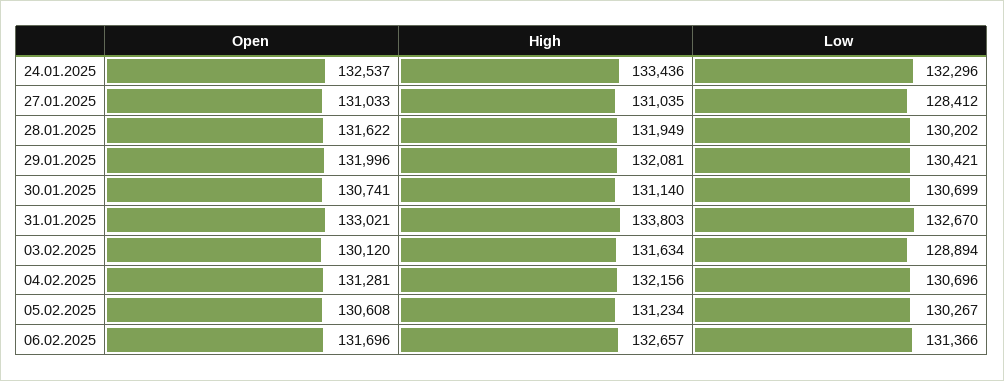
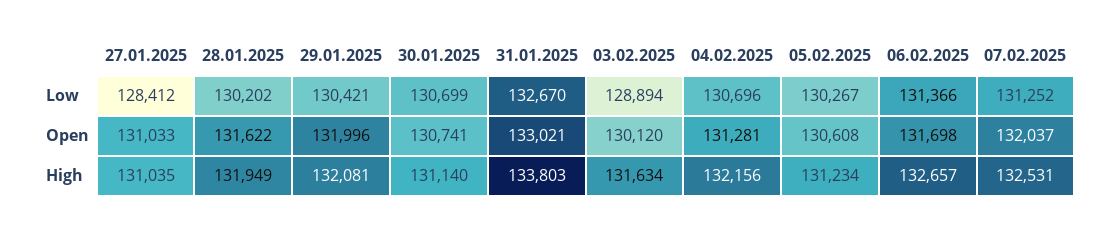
Open, 24.01.2025: 132537 -> none
High, 24.01.2025: 133436 -> none
Low, 24.01.2025: 132296 -> none
Open, 06.02.2025: 131696 -> 131698
Low, 07.02.2025: none -> 131252
Open, 07.02.2025: none -> 132037
High, 07.02.2025: none -> 132531

